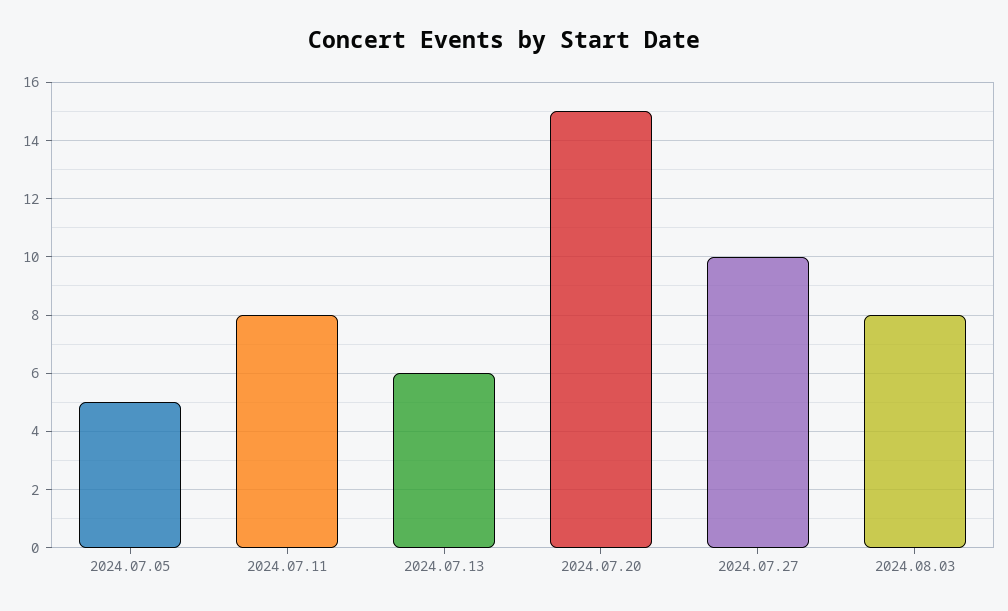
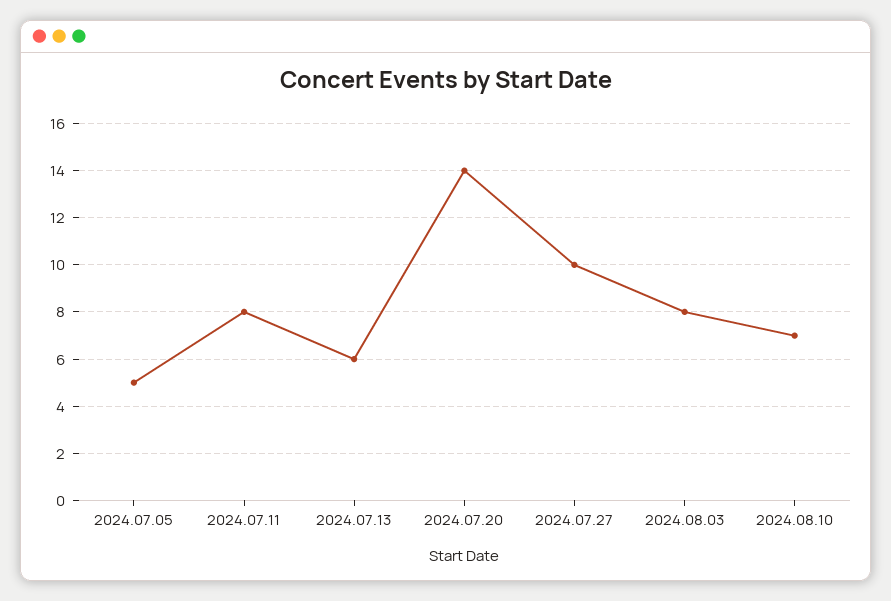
2024.07.20: 15 -> 14
2024.08.10: none -> 7

